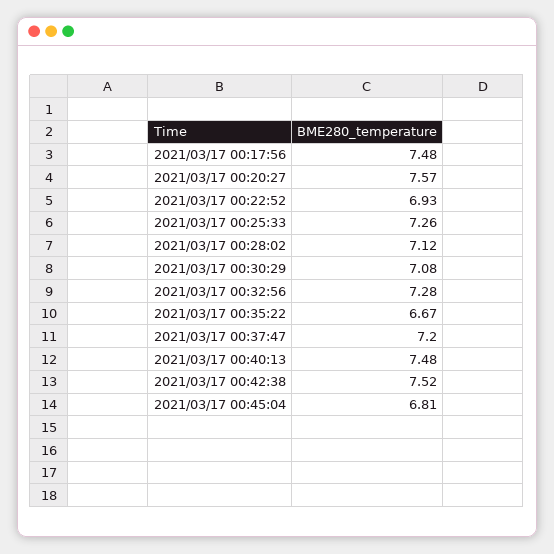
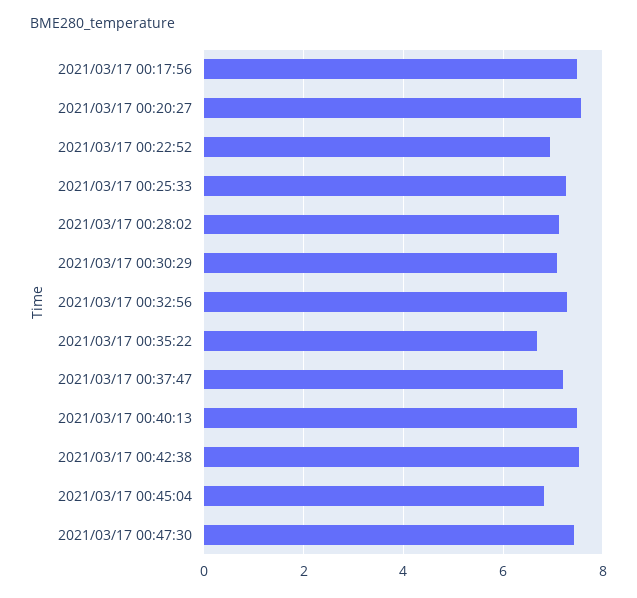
2021/03/17 00:47:30: none -> 7.4

